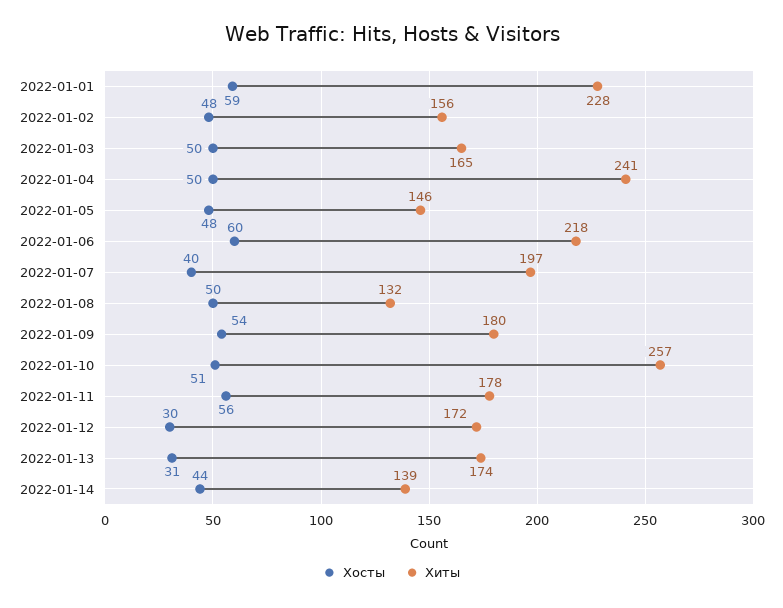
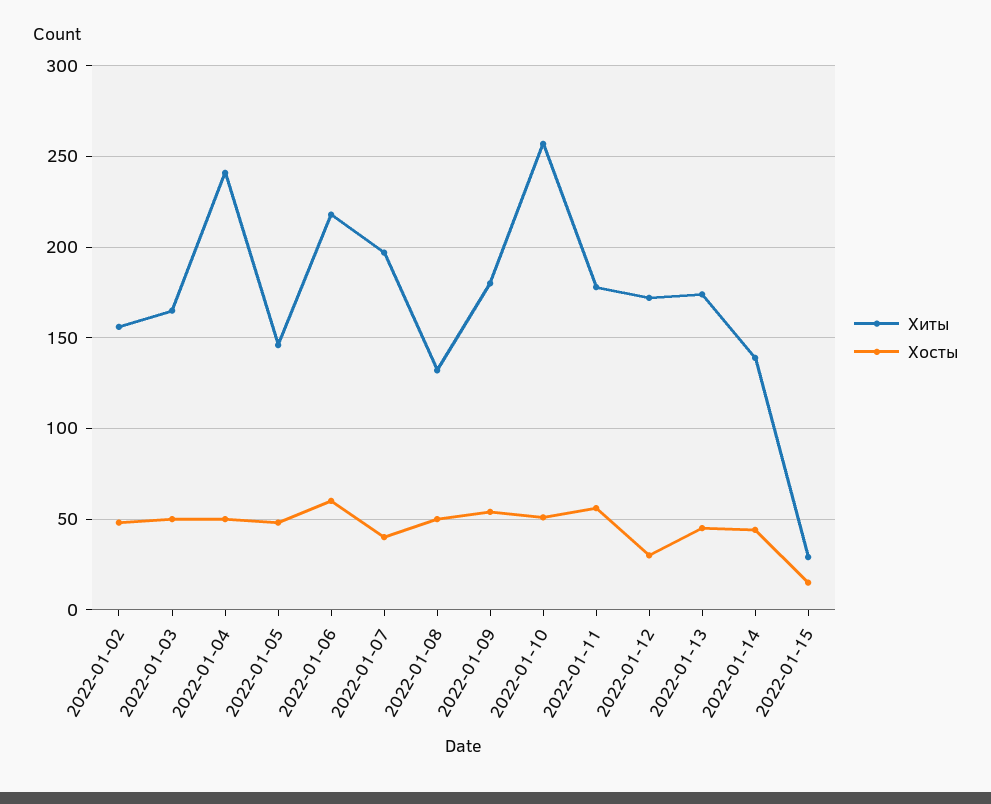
Хосты, 2022-01-01: 59 -> none
Хиты, 2022-01-01: 228 -> none
Хосты, 2022-01-13: 31 -> 45
Хиты, 2022-01-15: none -> 30
Хосты, 2022-01-15: none -> 15

